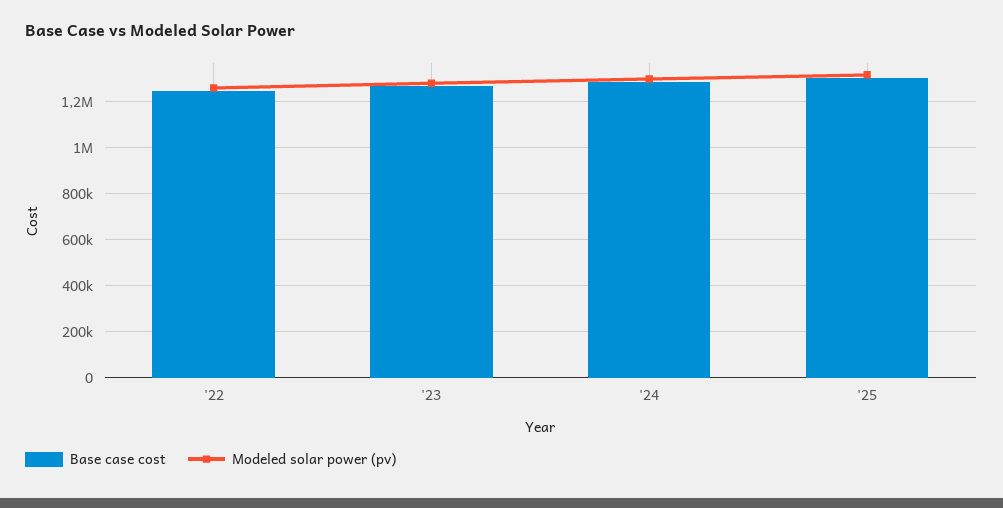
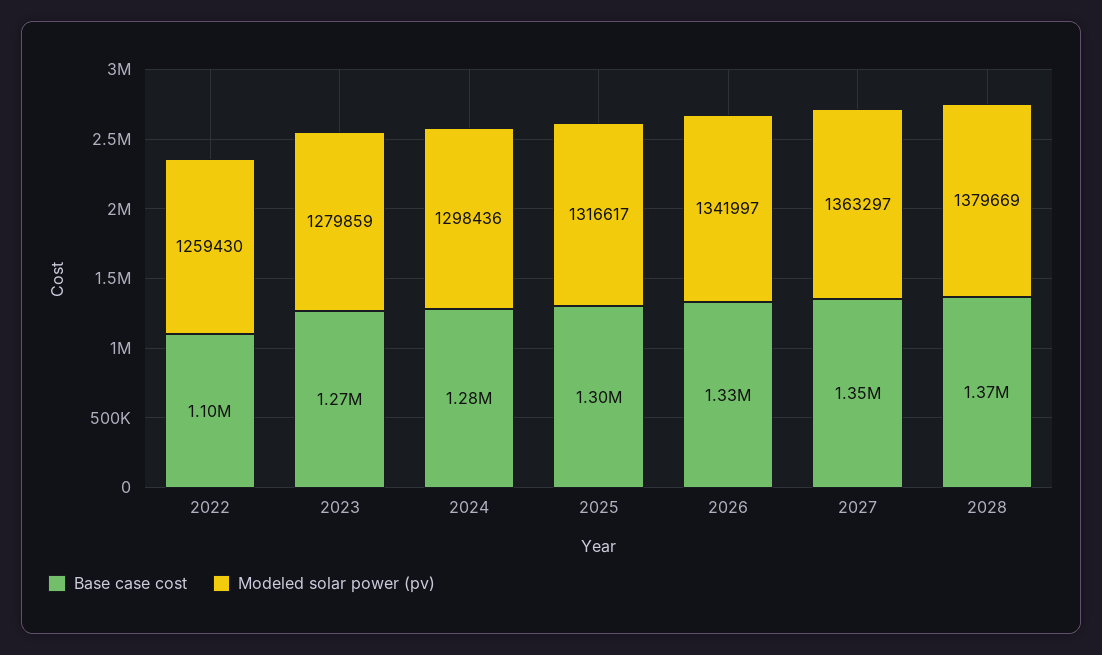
Base case cost, '22: 1250000 -> 1100000
Base case cost, 2026: none -> 1330000
Modeled solar power (pv), 2026: none -> 1341997
Base case cost, 2027: none -> 1350000
Modeled solar power (pv), 2027: none -> 1363297
Base case cost, 2028: none -> 1370000
Modeled solar power (pv), 2028: none -> 1379669

